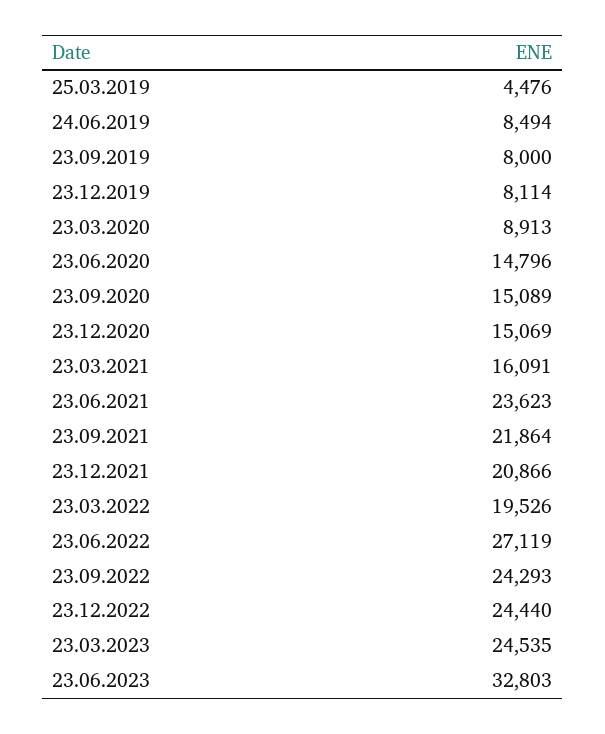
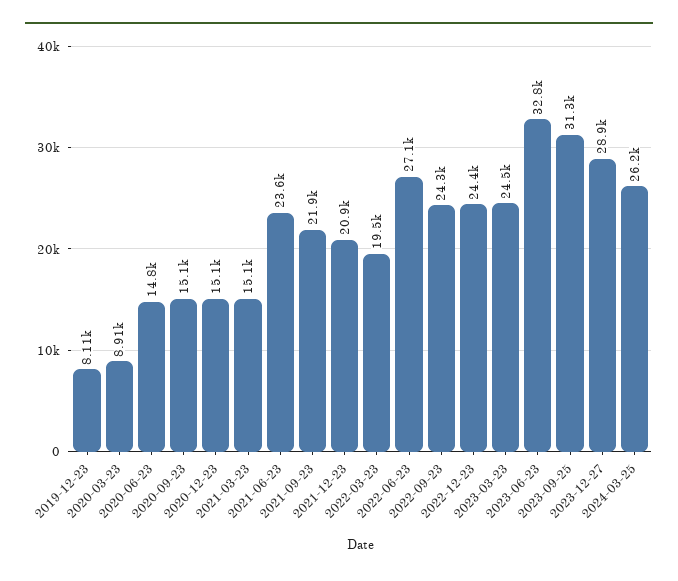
25.03.2019: 4476 -> none
24.06.2019: 8494 -> none
23.09.2019: 8000 -> none
23.03.2021: 16091 -> 15100
2023-09-25: none -> 31300
2023-12-27: none -> 28900
2024-03-25: none -> 26200

